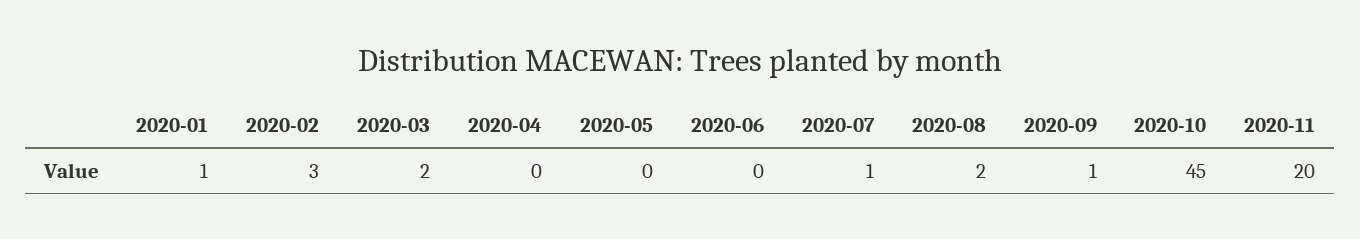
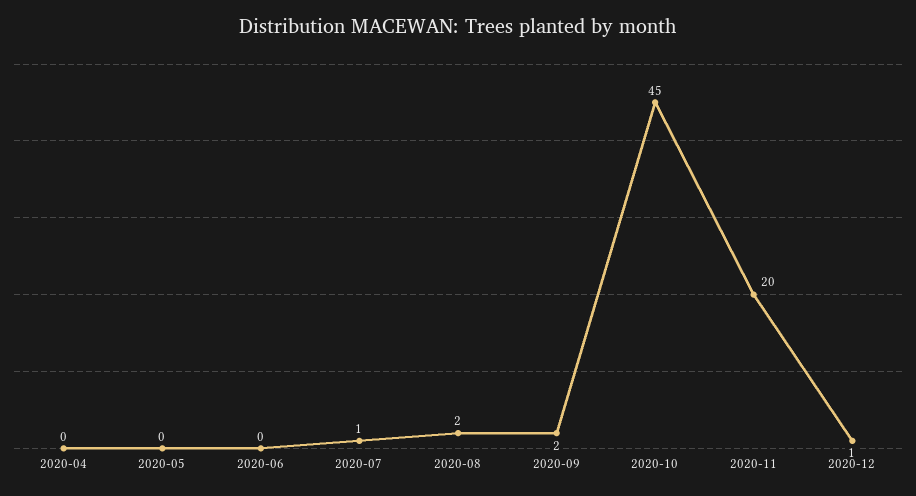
2020-01: 1 -> none
2020-02: 3 -> none
2020-03: 2 -> none
2020-09: 1 -> 2
2020-12: none -> 1

